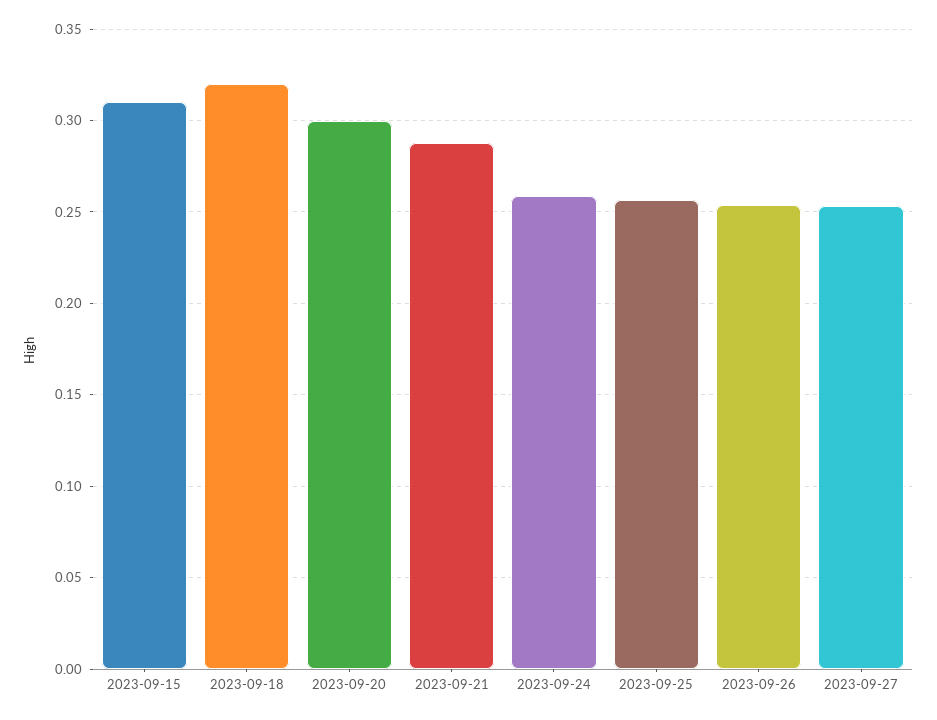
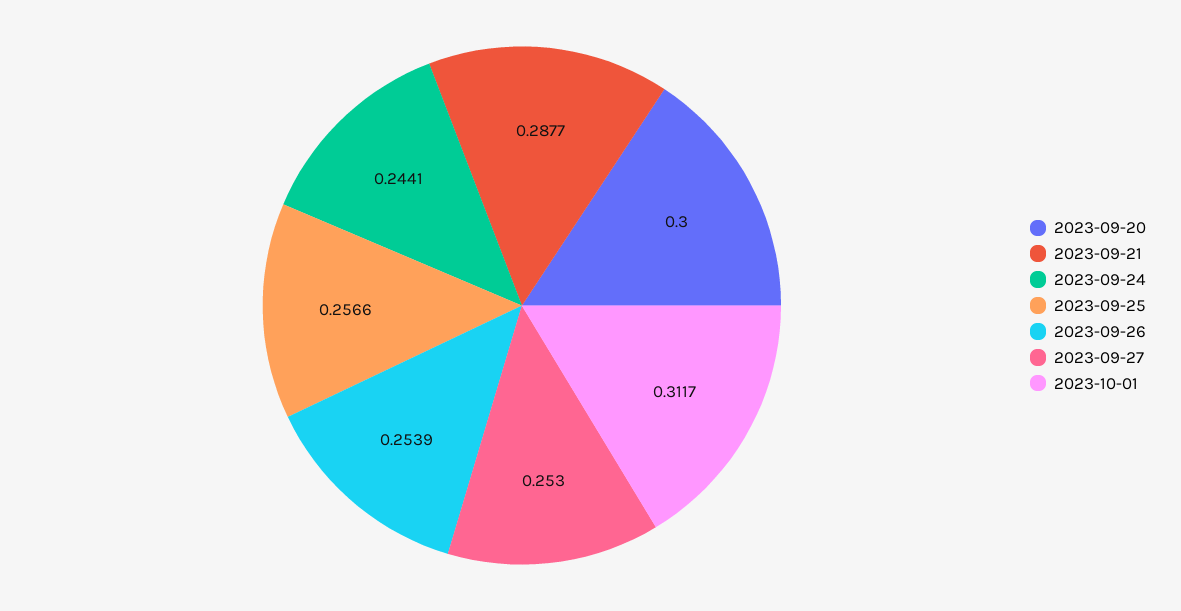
2023-09-15: 0.31 -> none
2023-09-18: 0.32 -> none
2023-09-24: 0.26 -> 0.2441
2023-10-01: none -> 0.3117

